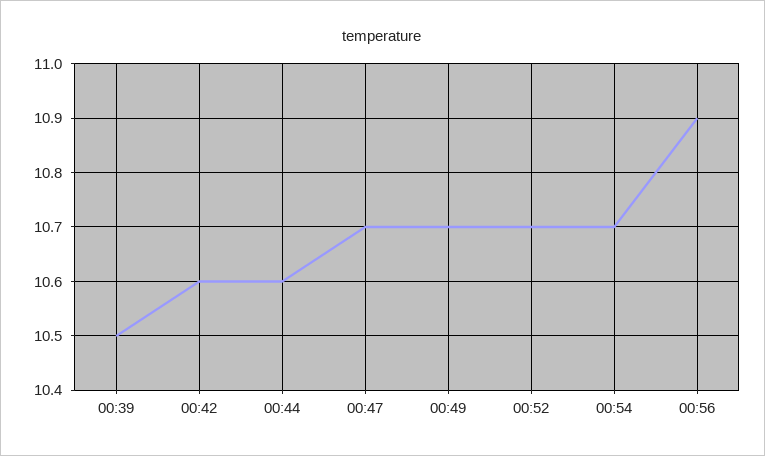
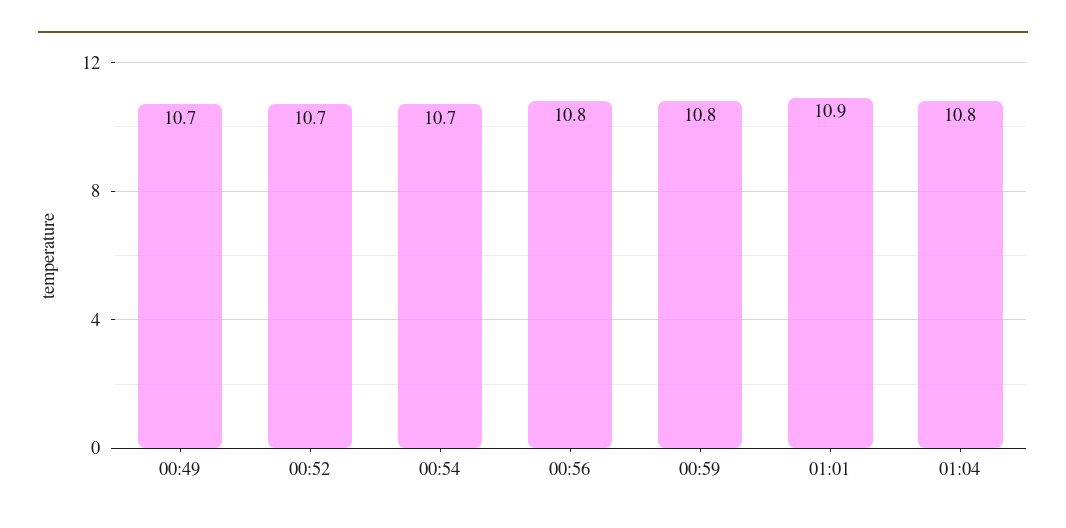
00:39: 10.5 -> none
00:42: 10.6 -> none
00:44: 10.6 -> none
00:47: 10.7 -> none
00:56: 10.9 -> 10.8
00:59: none -> 10.8
01:01: none -> 10.9
01:04: none -> 10.8

